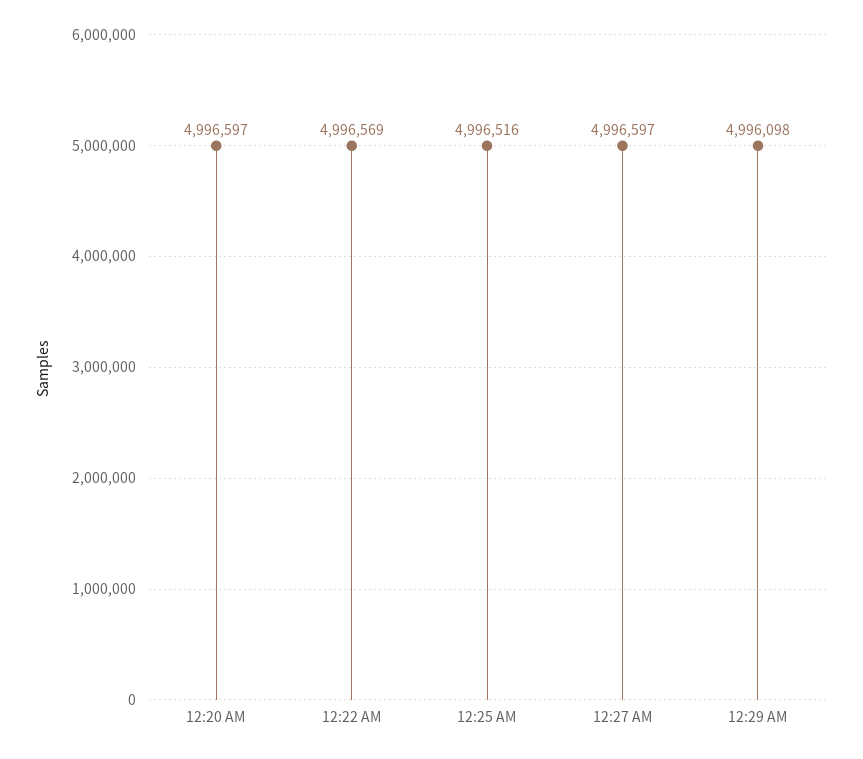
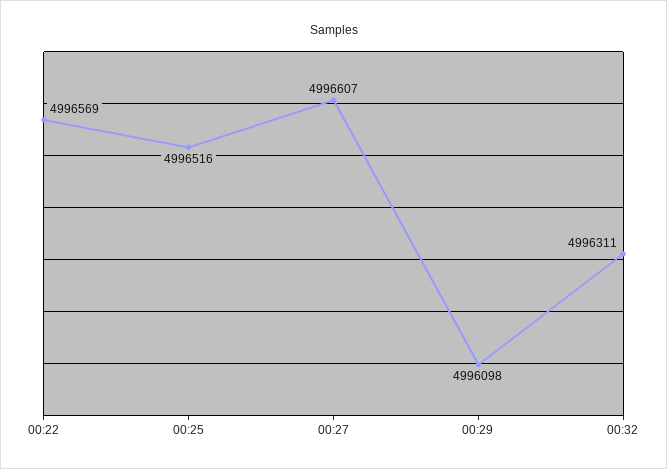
12:20 AM: 4996597 -> none
12:27 AM: 4996597 -> 4996607
00:32: none -> 4996311

